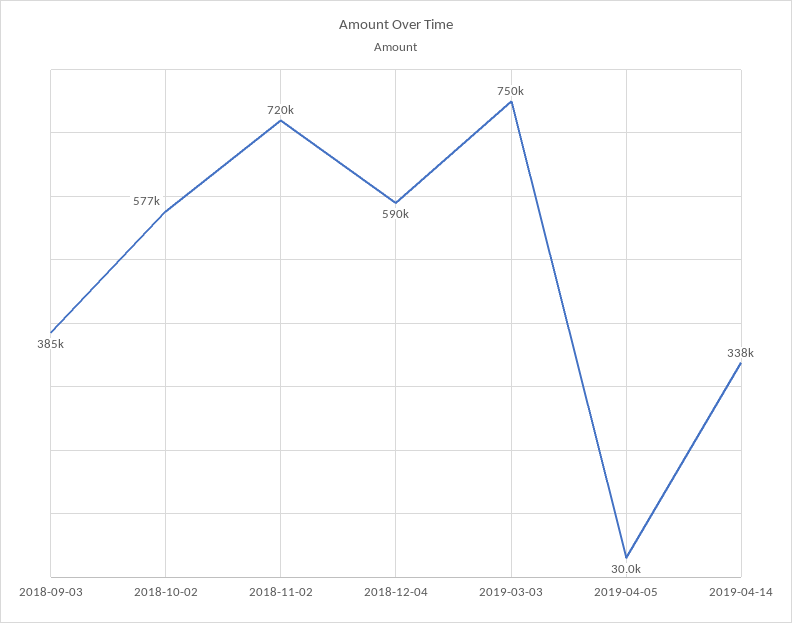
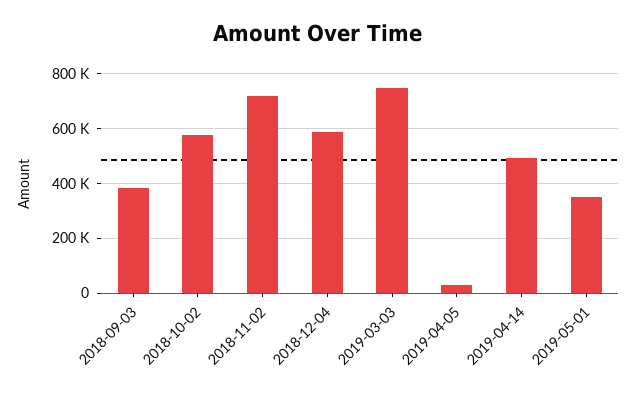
2019-04-14: 338000 -> 500000
2019-05-01: none -> 350000

